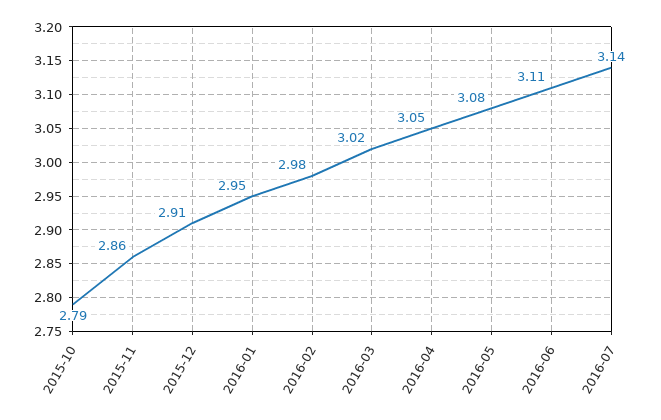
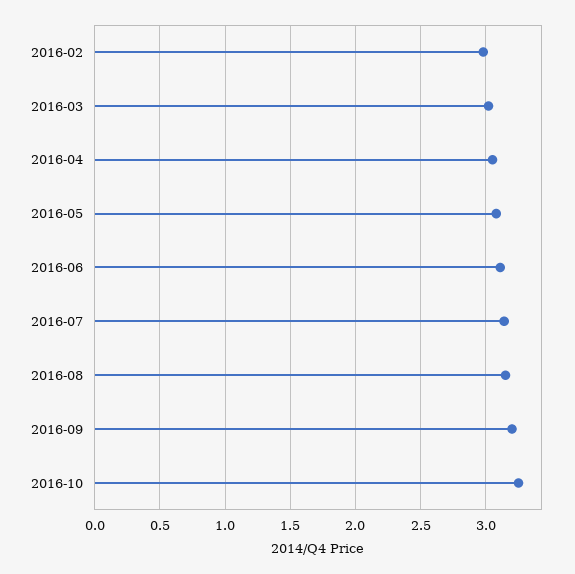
2015-10: 2.79 -> none
2015-11: 2.86 -> none
2015-12: 2.91 -> none
2016-01: 2.95 -> none
2016-08: none -> 3.15
2016-09: none -> 3.2
2016-10: none -> 3.25

